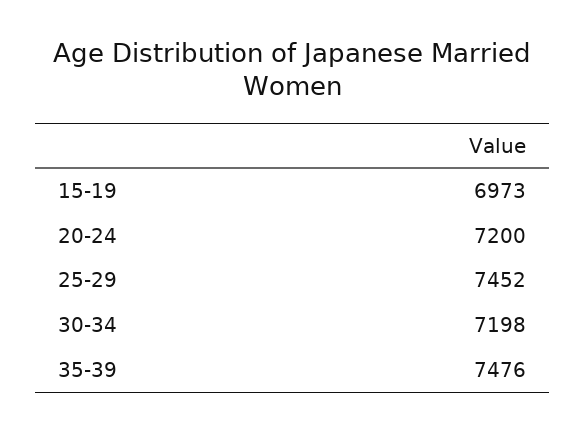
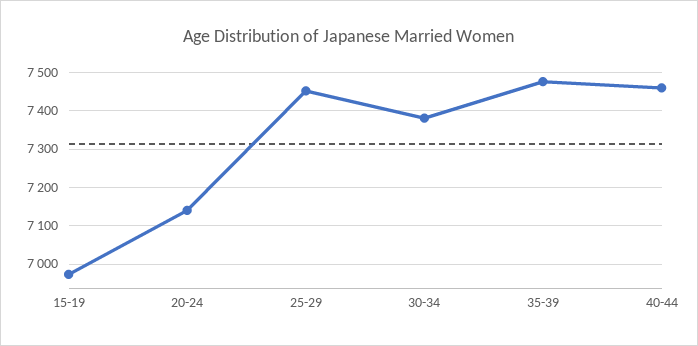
20-24: 7200 -> 7140
30-34: 7198 -> 7380
40-44: none -> 7460

